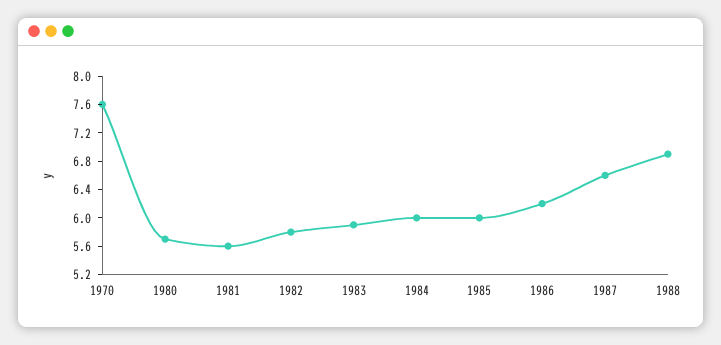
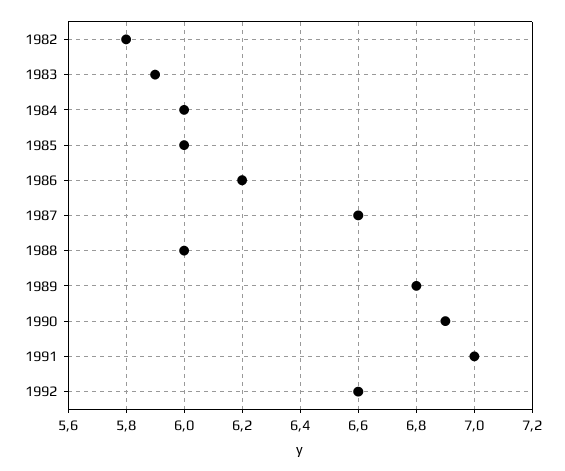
1970: 7.6 -> none
1980: 5.6 -> none
1981: 5.6 -> none
1988: 6.8 -> 6
1989: none -> 6.8
1990: none -> 6.9
1991: none -> 7
1992: none -> 6.6

